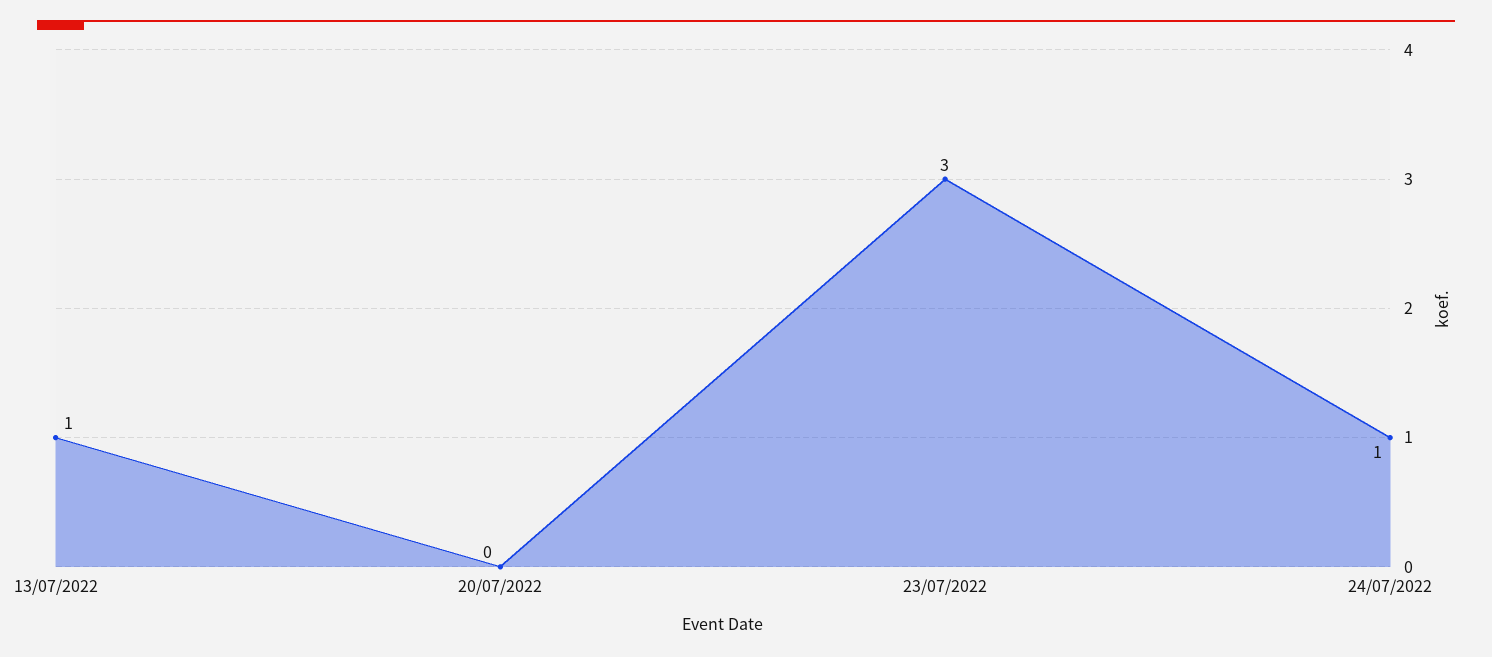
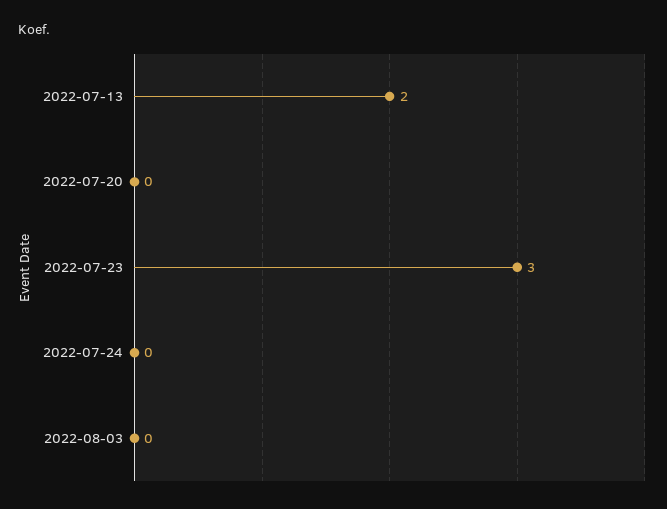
13/07/2022: 1 -> 2
24/07/2022: 1 -> 0
2022-08-03: none -> 0

